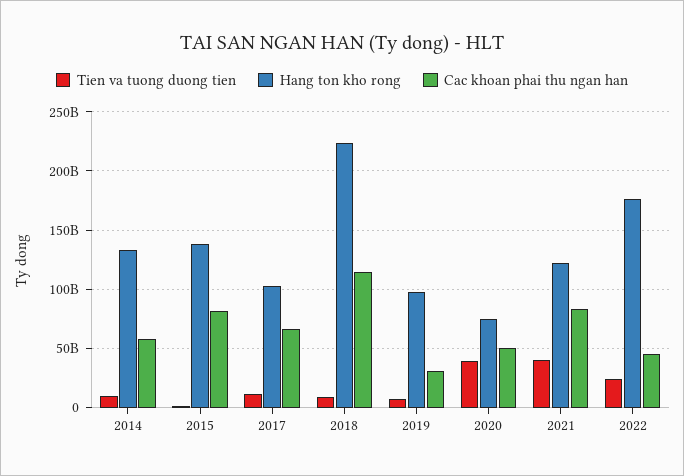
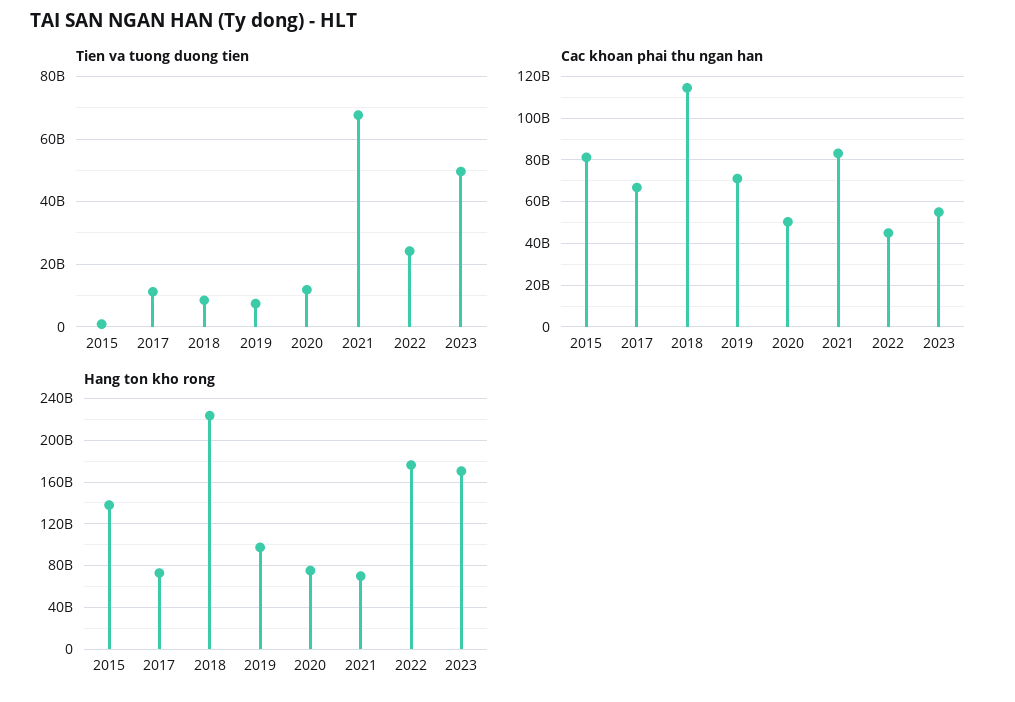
Tien va tuong duong tien, 2014: 10000000000 -> none
Hang ton kho rong, 2014: 130000000000 -> none
Cac khoan phai thu ngan han, 2014: 60000000000 -> none
Hang ton kho rong, 2017: 100000000000 -> 70000000000
Cac khoan phai thu ngan han, 2019: 30000000000 -> 70000000000
Tien va tuong duong tien, 2020: 40000000000 -> 12000000000
Tien va tuong duong tien, 2021: 40000000000 -> 68000000000
Hang ton kho rong, 2021: 120000000000 -> 70000000000
Tien va tuong duong tien, 2023: none -> 50000000000
Cac khoan phai thu ngan han, 2023: none -> 55000000000
Hang ton kho rong, 2023: none -> 170000000000

